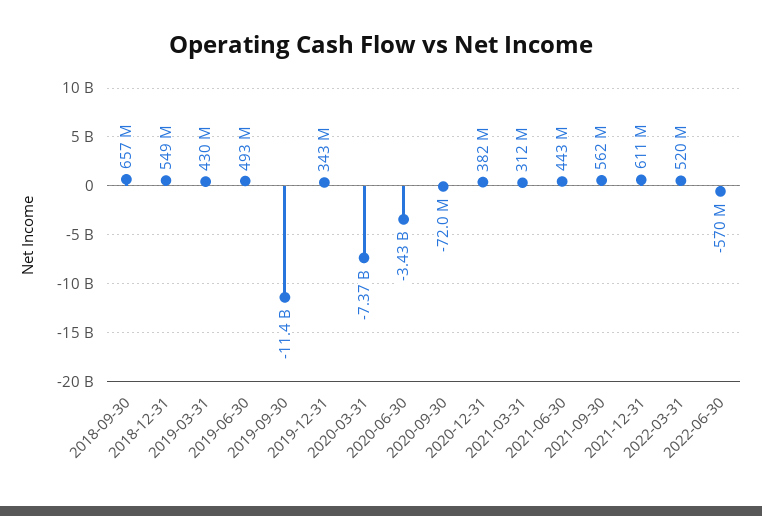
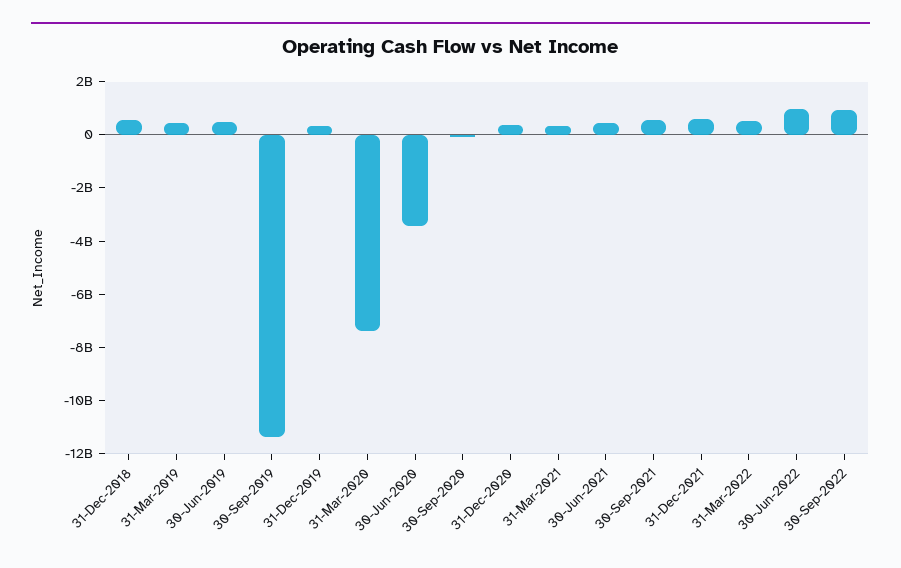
2018-09-30: 657000000 -> none
2022-06-30: -570000000 -> 1000000000
30-Sep-2022: none -> 1000000000

